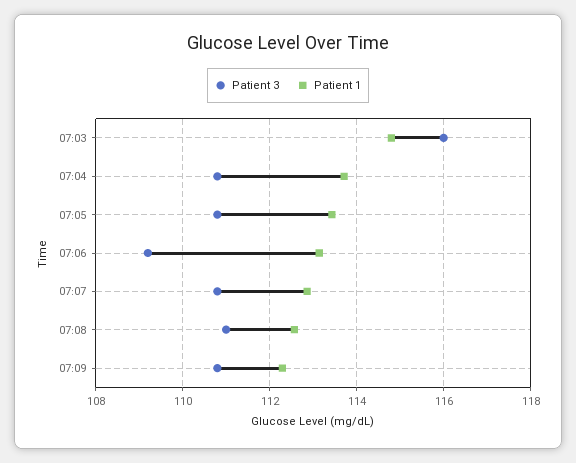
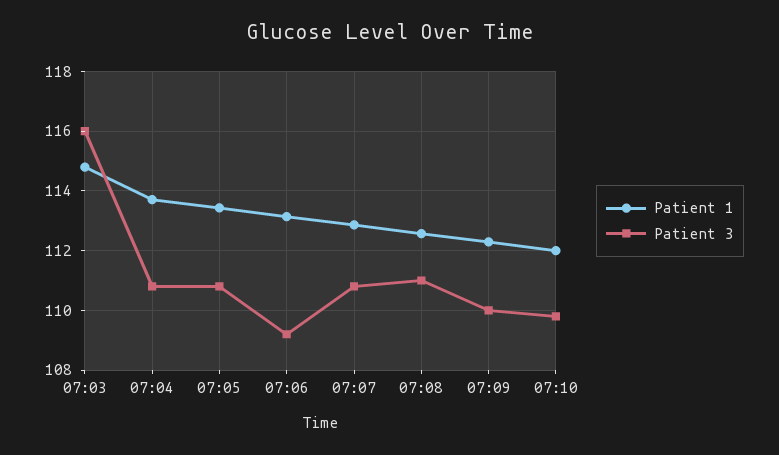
Patient 3, 07:09: 110.8 -> 110
Patient 1, 07:10: none -> 112
Patient 3, 07:10: none -> 109.75

